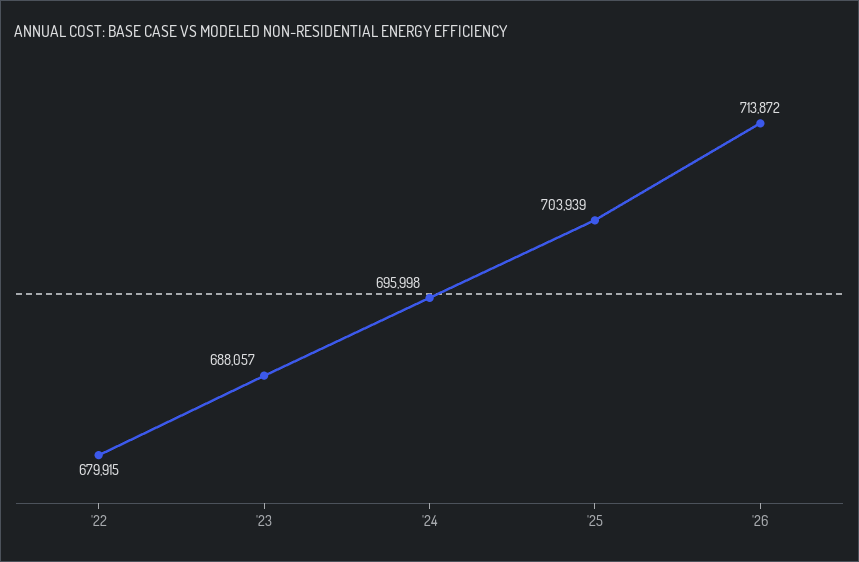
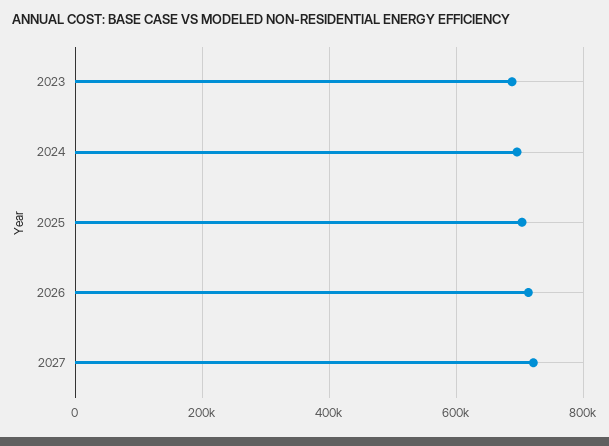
'22: 679915 -> none
2027: none -> 720000

